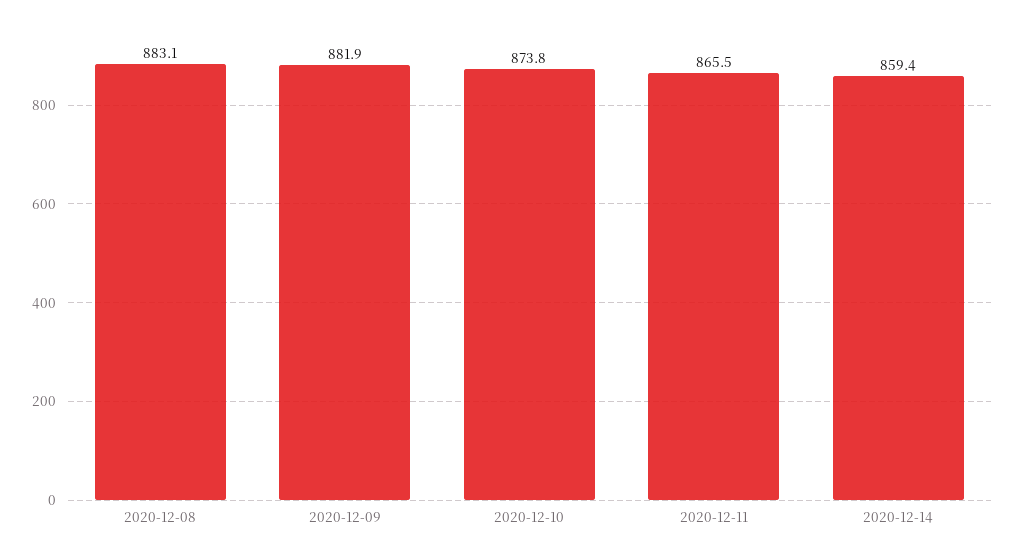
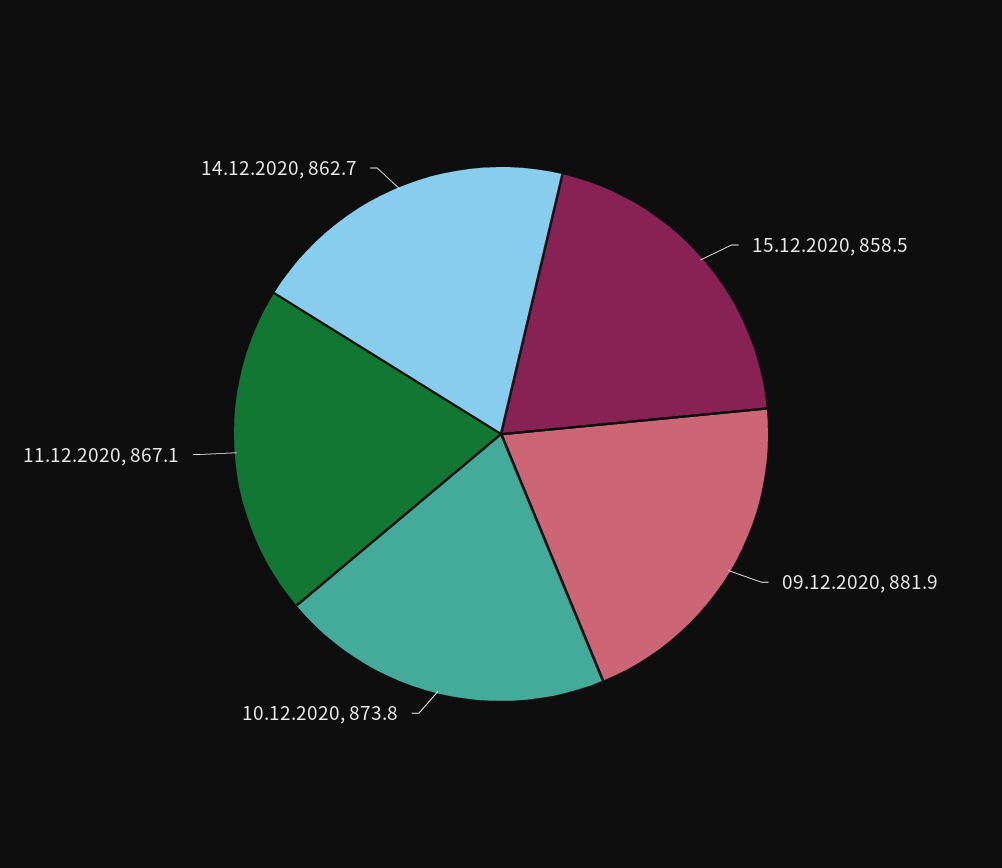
2020-12-08: 883.1 -> none
2020-12-11: 865.5 -> 867.1
2020-12-14: 859.4 -> 862.7
15.12.2020: none -> 858.5

